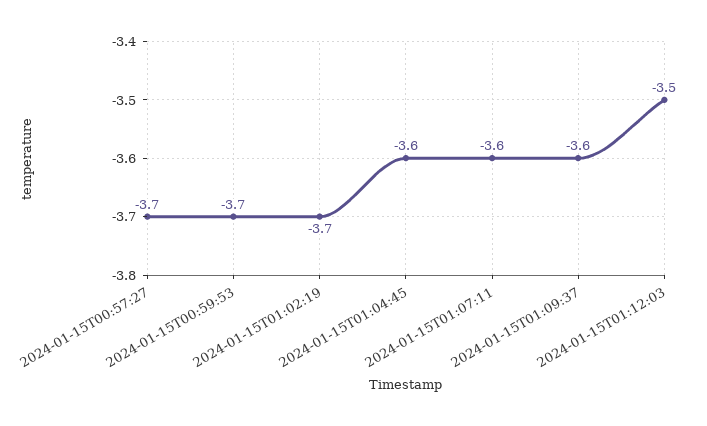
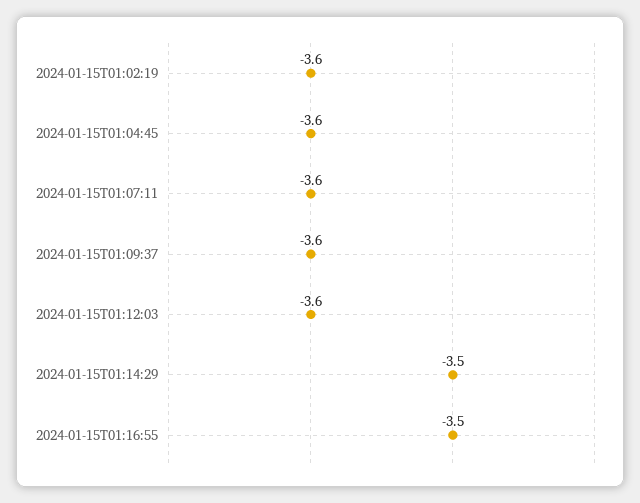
2024-01-15T00:57:27: -3.7 -> none
2024-01-15T00:59:53: -3.7 -> none
2024-01-15T01:02:19: -3.7 -> -3.6
2024-01-15T01:12:03: -3.5 -> -3.6
2024-01-15T01:14:29: none -> -3.5
2024-01-15T01:16:55: none -> -3.5

